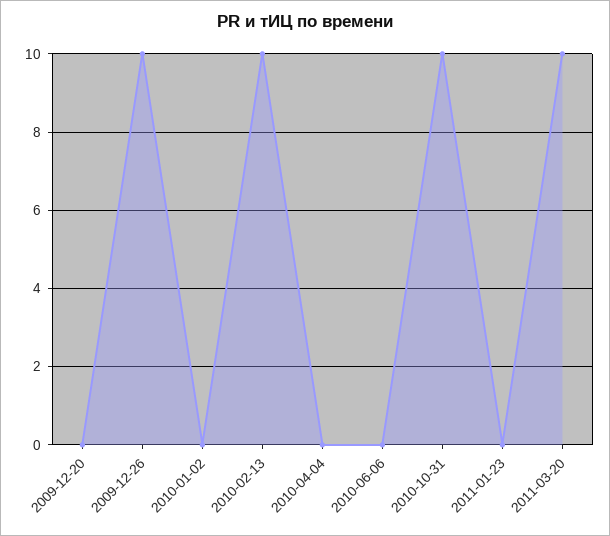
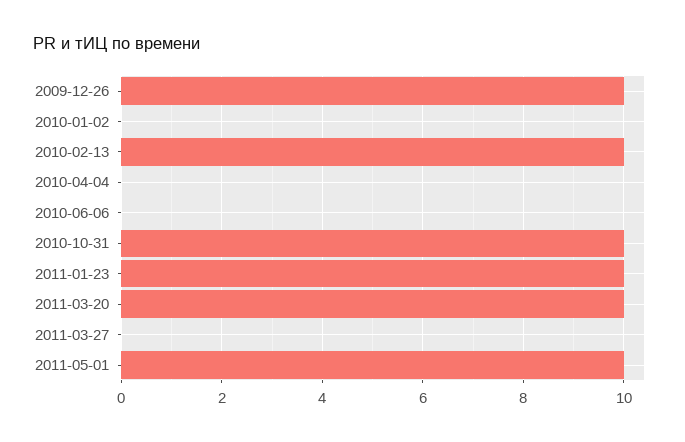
2009-12-20: 0 -> none
2011-01-23: 0 -> 10
2011-03-27: none -> 0
2011-05-01: none -> 10

